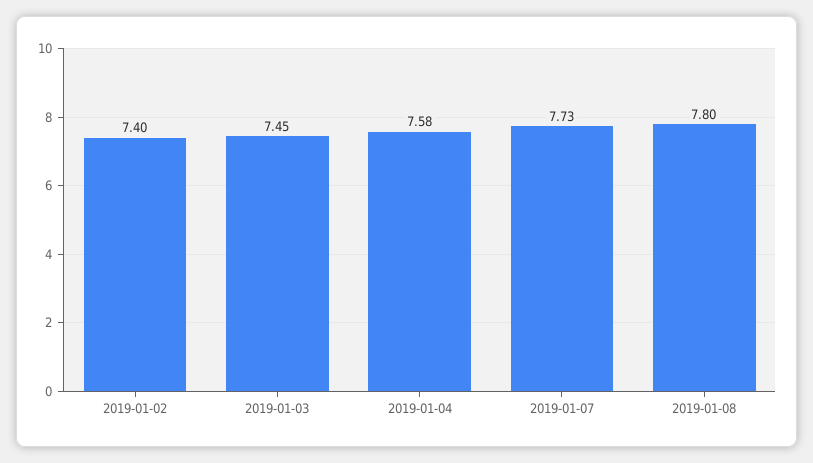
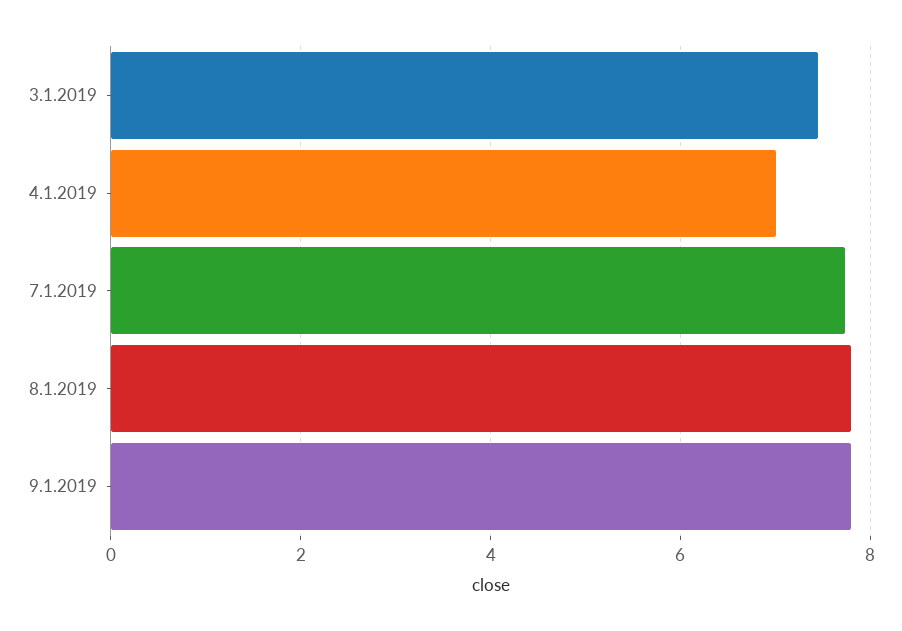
2019-01-02: 7.4 -> none
2019-01-04: 7.58 -> 7
9.1.2019: none -> 7.8

